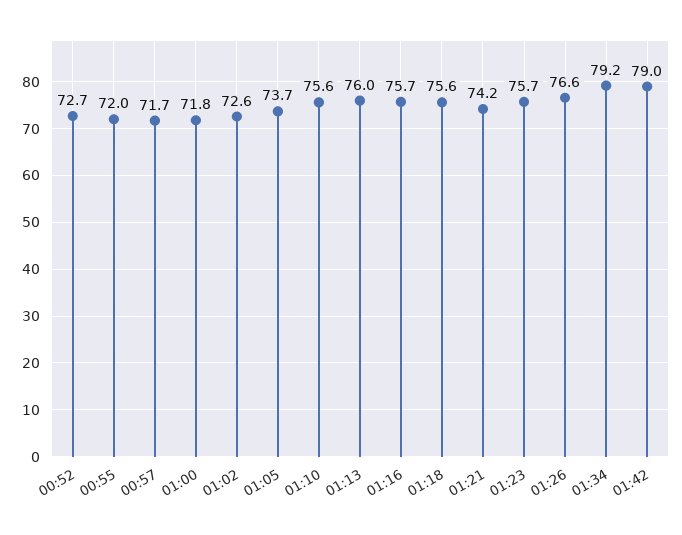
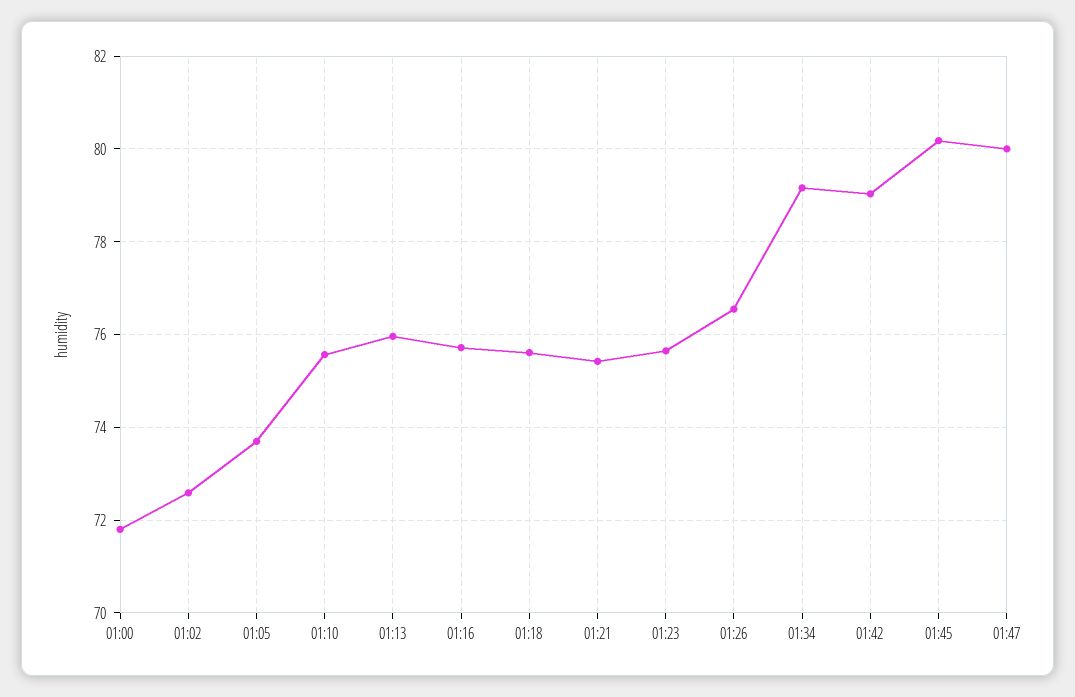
00:52: 72.7 -> none
00:55: 72 -> none
00:57: 71.7 -> none
01:21: 74.2 -> 75.4
01:45: none -> 80.2
01:47: none -> 80

